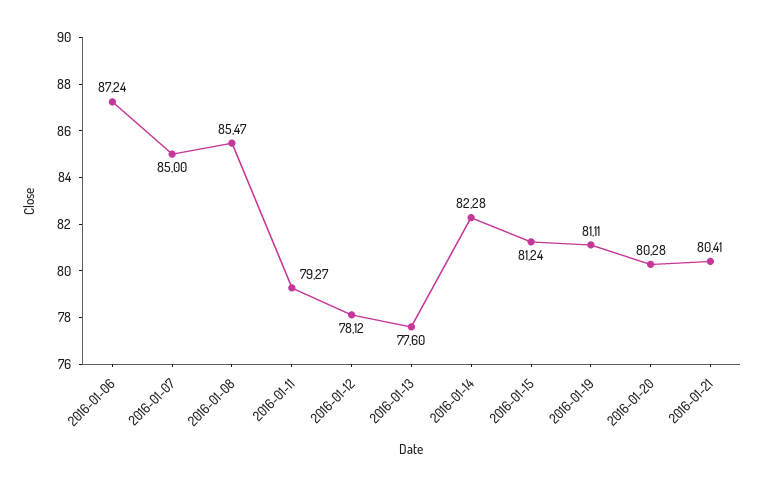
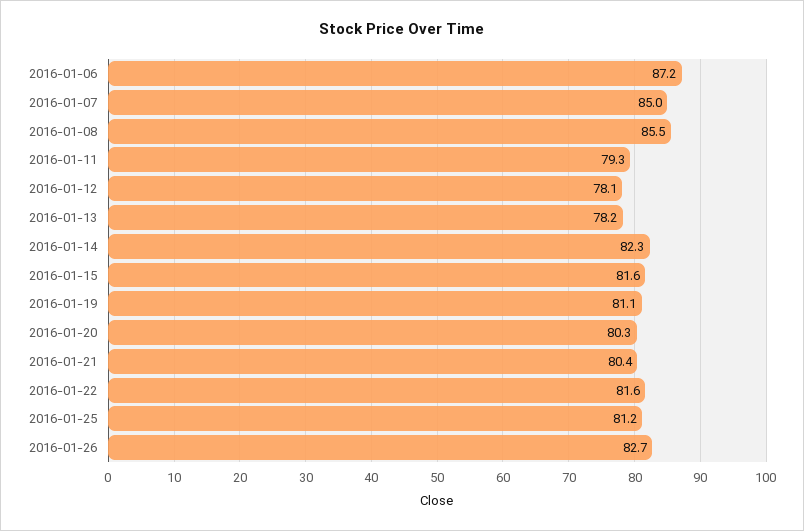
2016-01-13: 77.6 -> 78.2
2016-01-15: 81.24 -> 81.6
2016-01-22: none -> 81.6
2016-01-25: none -> 81.2
2016-01-26: none -> 82.7

